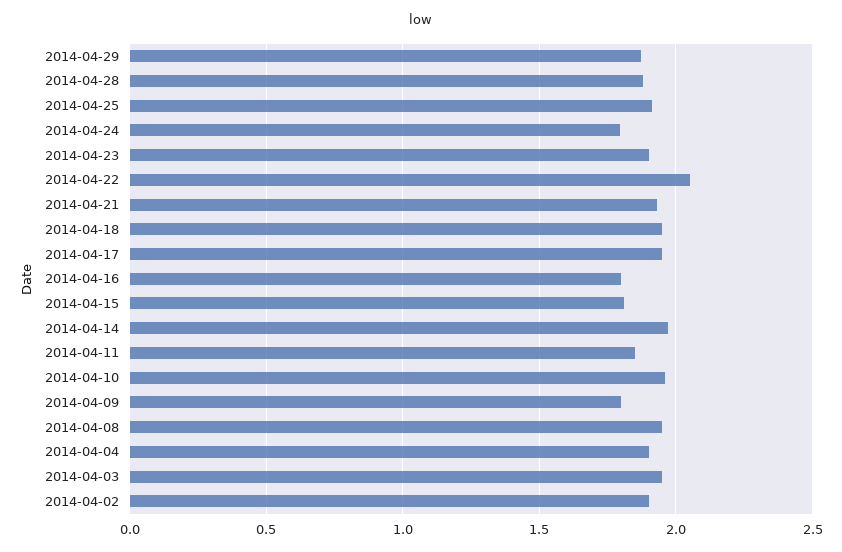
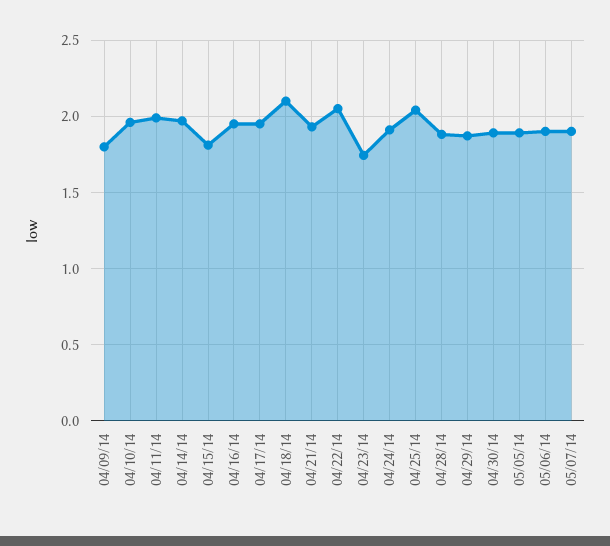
2014-04-25: 1.9 -> 2.05
2014-04-24: 1.8 -> 1.9
2014-04-23: 1.9 -> 1.75
2014-04-18: 1.95 -> 2.1
2014-04-16: 1.8 -> 1.95
2014-04-11: 1.85 -> 2
2014-04-08: 1.95 -> none
2014-04-04: 1.9 -> none
2014-04-03: 1.95 -> none
2014-04-02: 1.9 -> none
04/30/14: none -> 1.9
05/05/14: none -> 1.9
05/06/14: none -> 1.9
05/07/14: none -> 1.9

